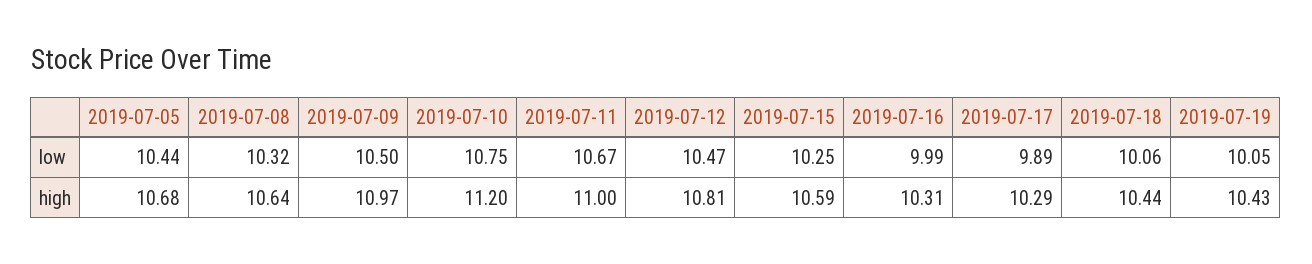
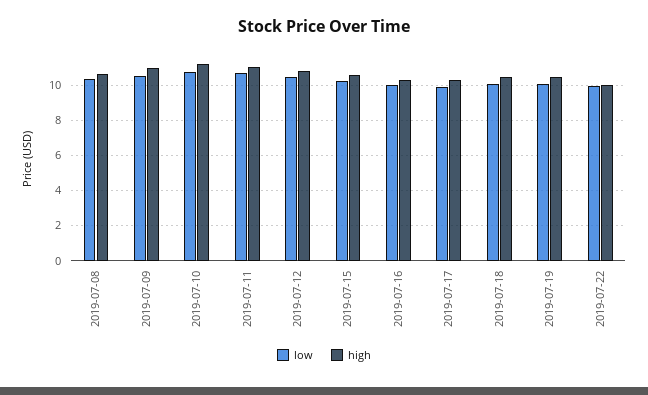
low, 2019-07-05: 10.44 -> none
high, 2019-07-05: 10.68 -> none
low, 2019-07-22: none -> 10
high, 2019-07-22: none -> 10

